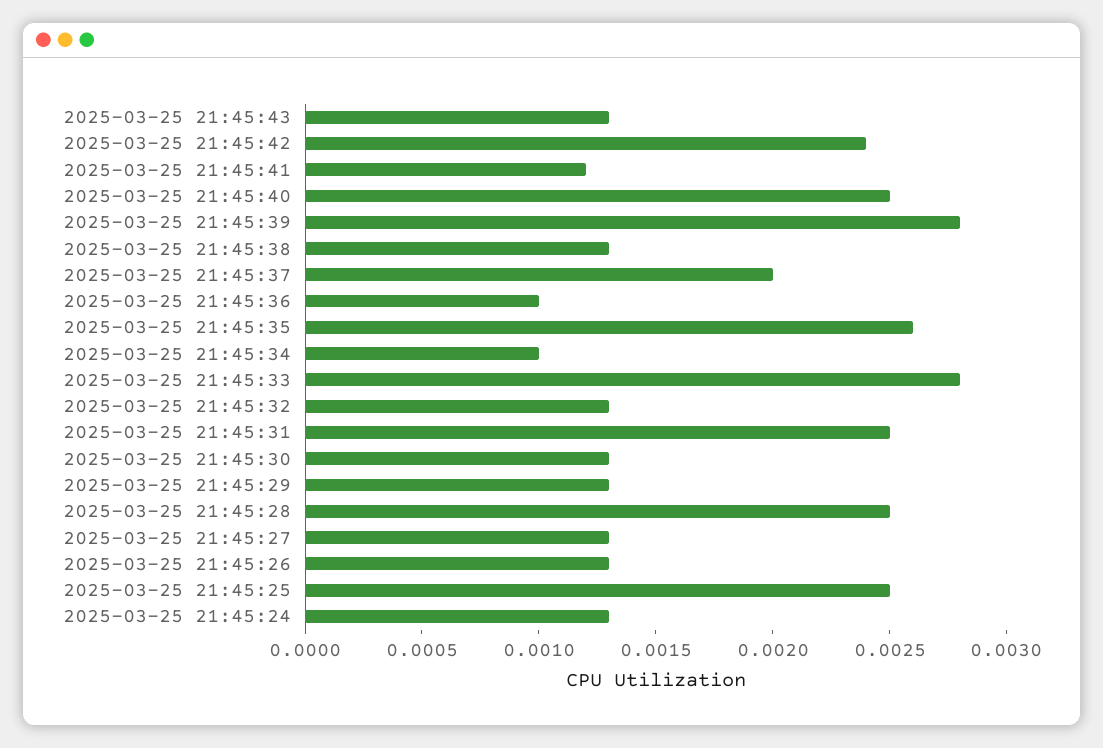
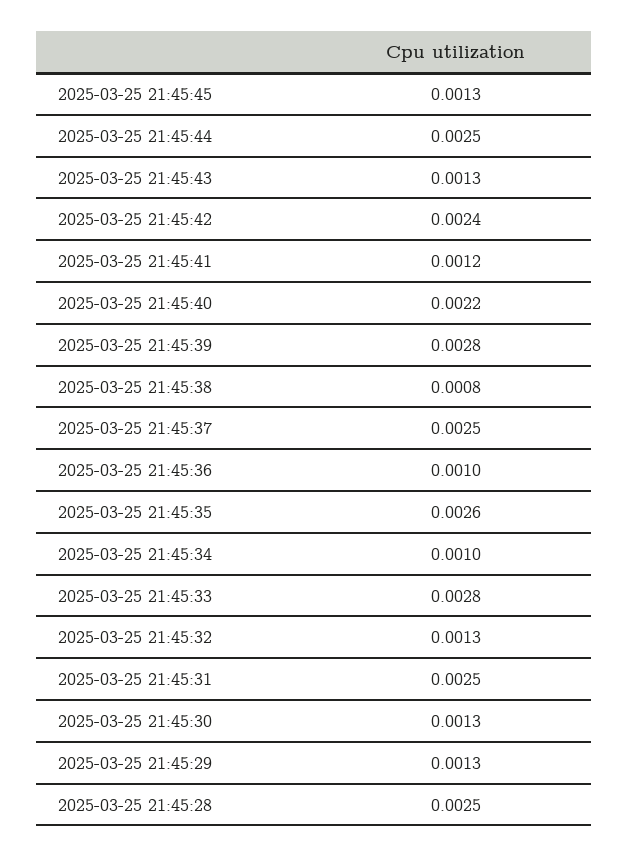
2025-03-25 21:45:40: 0.0025 -> 0.0022
2025-03-25 21:45:38: 0.0013 -> 0.0008
2025-03-25 21:45:37: 0.002 -> 0.0025
2025-03-25 21:45:27: 0.0013 -> none
2025-03-25 21:45:26: 0.0013 -> none
2025-03-25 21:45:25: 0.0025 -> none
2025-03-25 21:45:24: 0.0013 -> none
2025-03-25 21:45:45: none -> 0.0013
2025-03-25 21:45:44: none -> 0.0025

